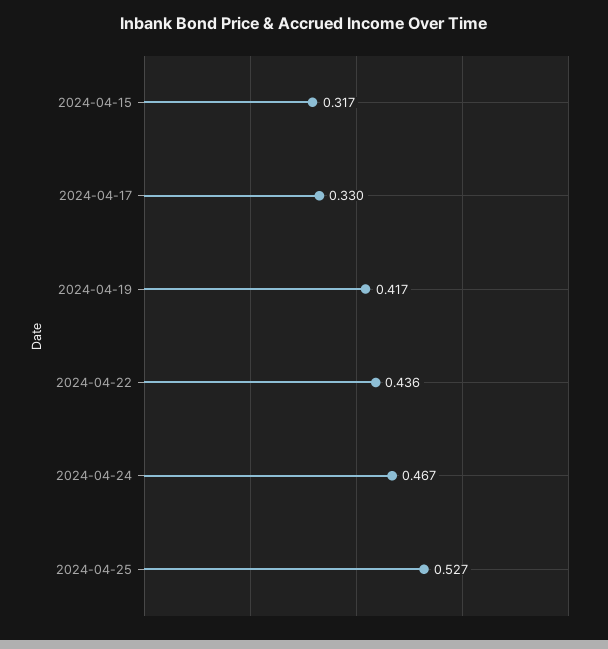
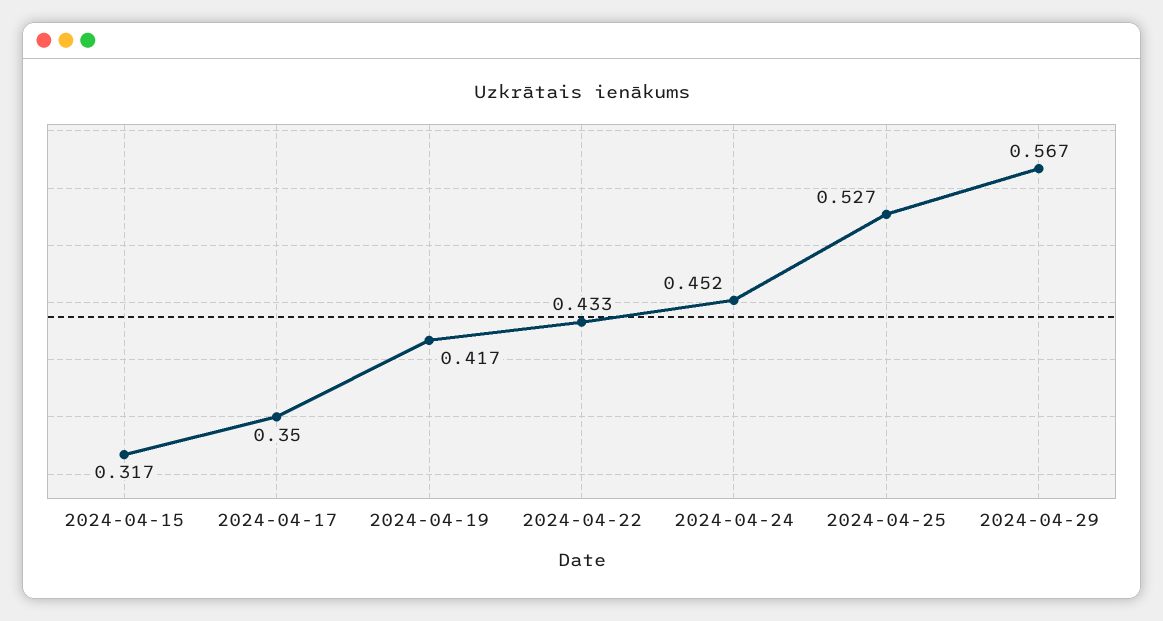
2024-04-17: 0.33 -> 0.35
2024-04-22: 0.436 -> 0.433
2024-04-24: 0.467 -> 0.452
2024-04-29: none -> 0.567

